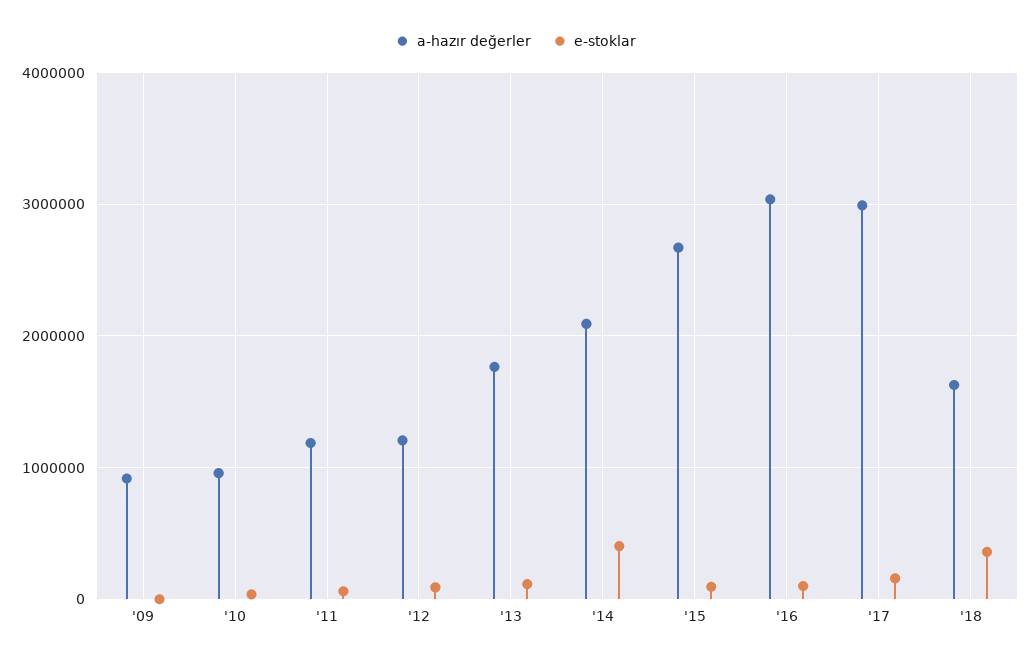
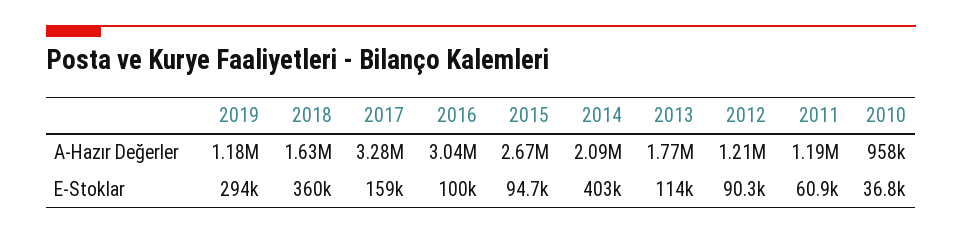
a-hazır değerler, '09: 900000 -> none
e-stoklar, '09: 0 -> none
a-hazır değerler, '17: 3000000 -> 3280000
a-hazır değerler, 2019: none -> 1180000
e-stoklar, 2019: none -> 294000

